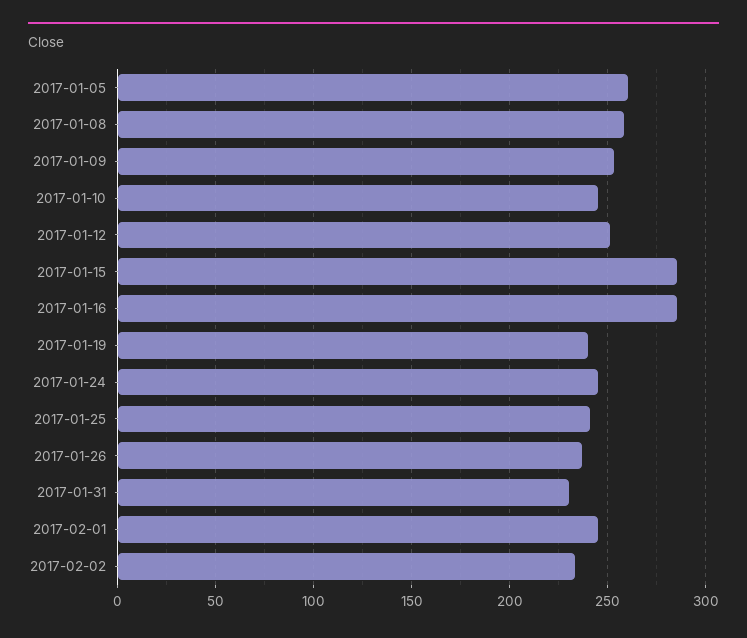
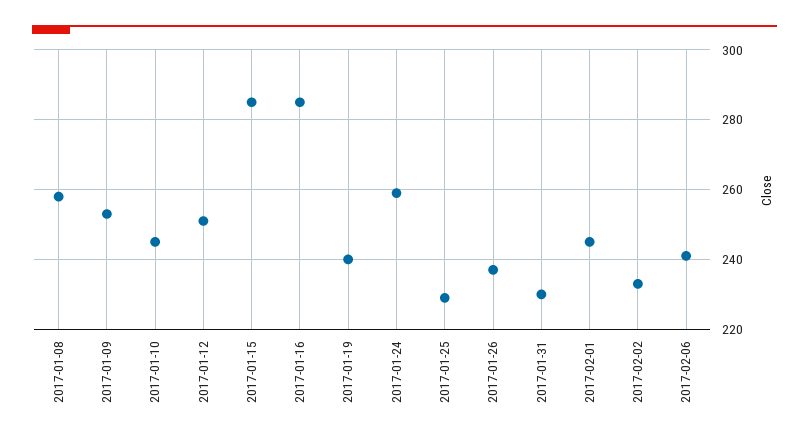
2017-01-05: 260 -> none
2017-01-24: 245 -> 260
2017-01-25: 240 -> 230
2017-02-06: none -> 240

